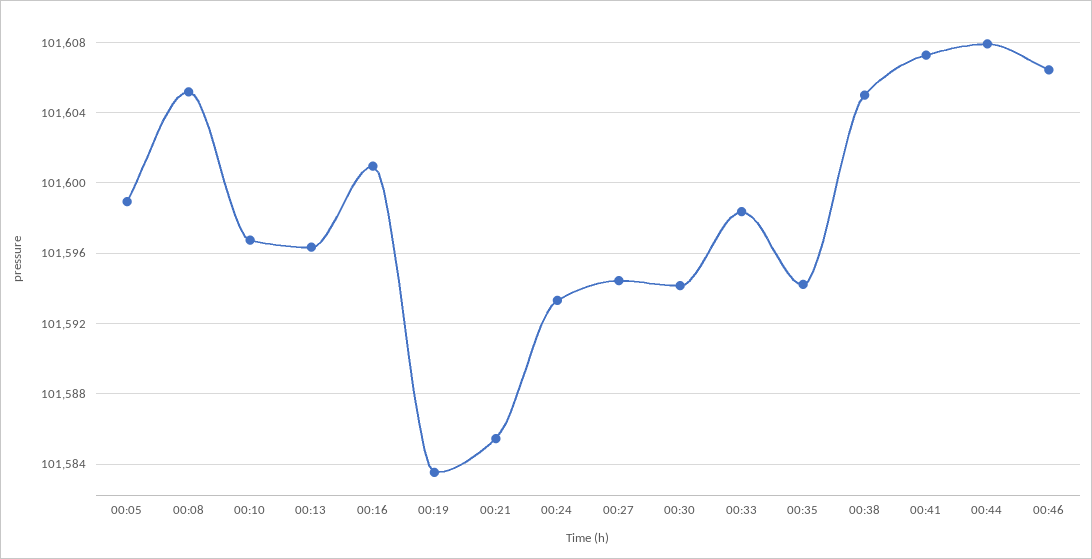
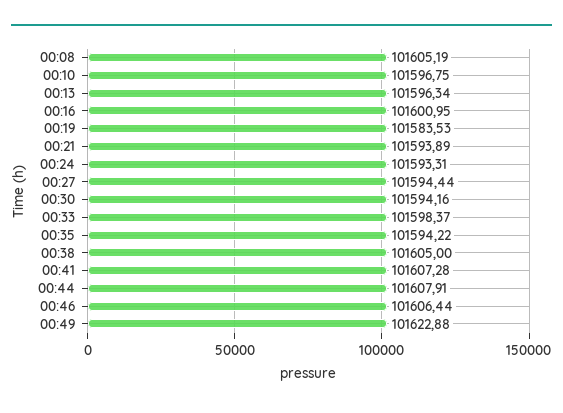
00:05: 101599 -> none
00:21: 101585.5 -> 101593.89
00:49: none -> 101622.88

